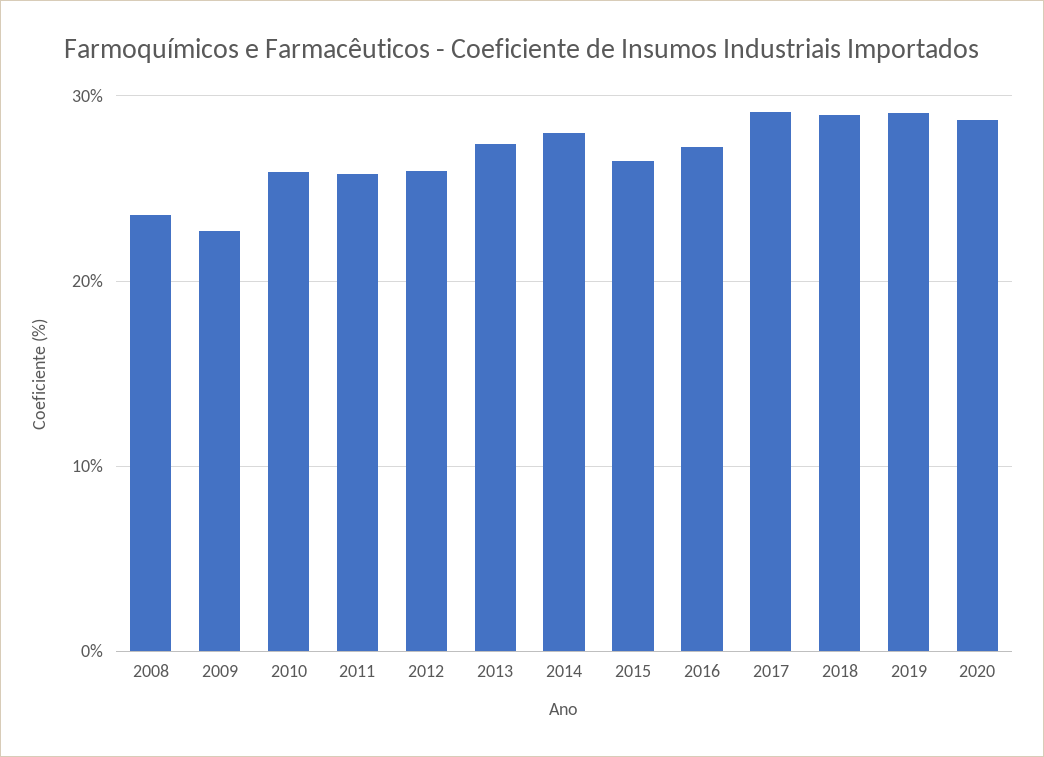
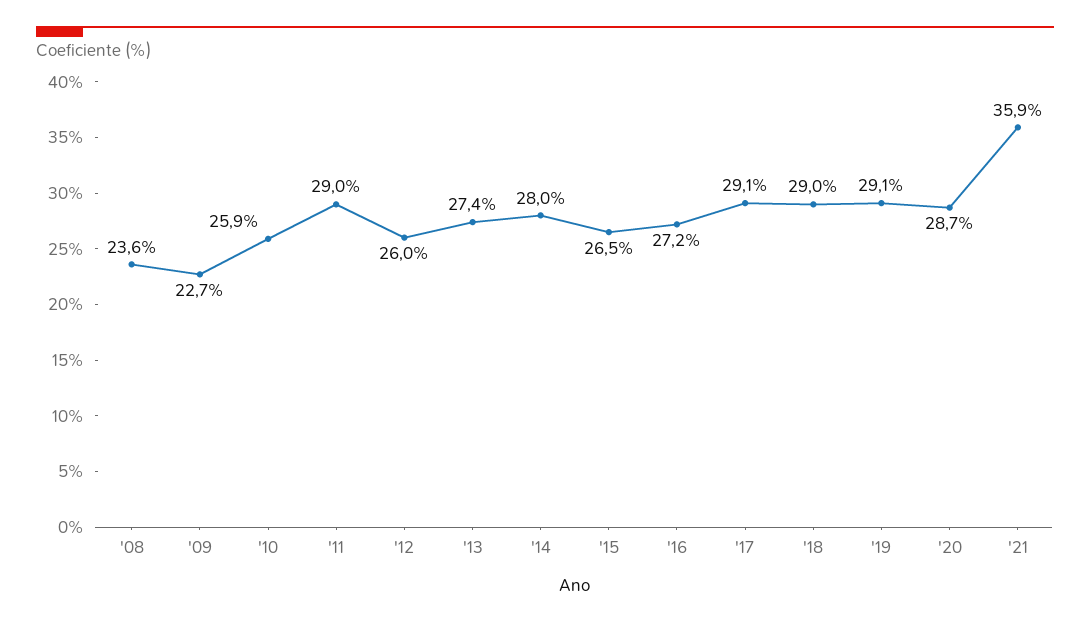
2011: 26 -> 29
'21: none -> 35.9

